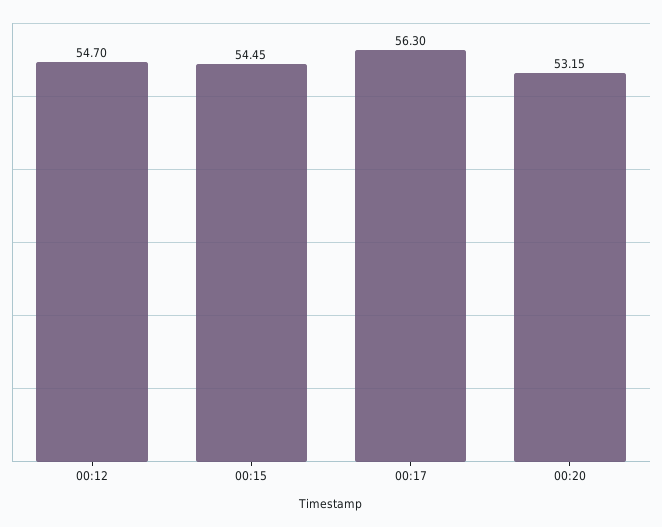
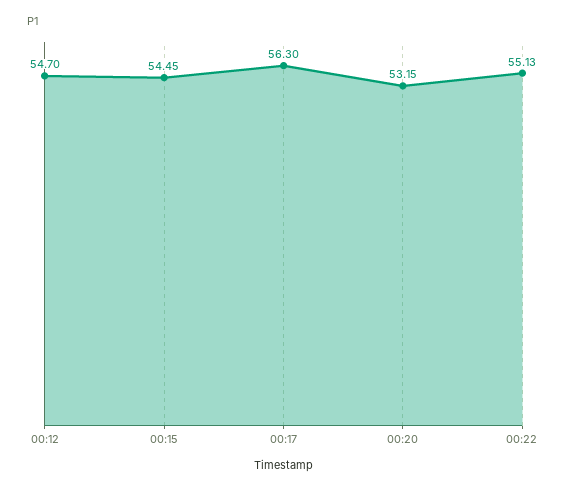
00:22: none -> 55.13

